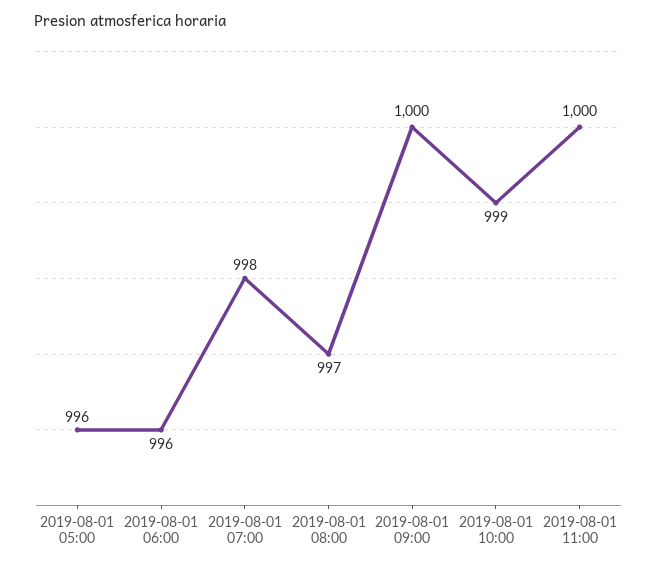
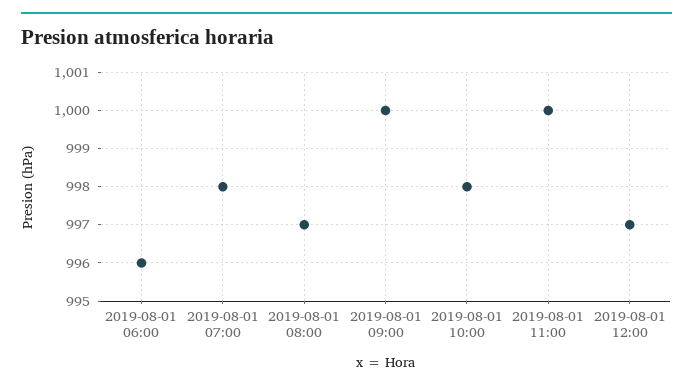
2019-08-01 05:00: 996 -> none
2019-08-01 10:00: 999 -> 998
2019-08-01 12:00: none -> 997

